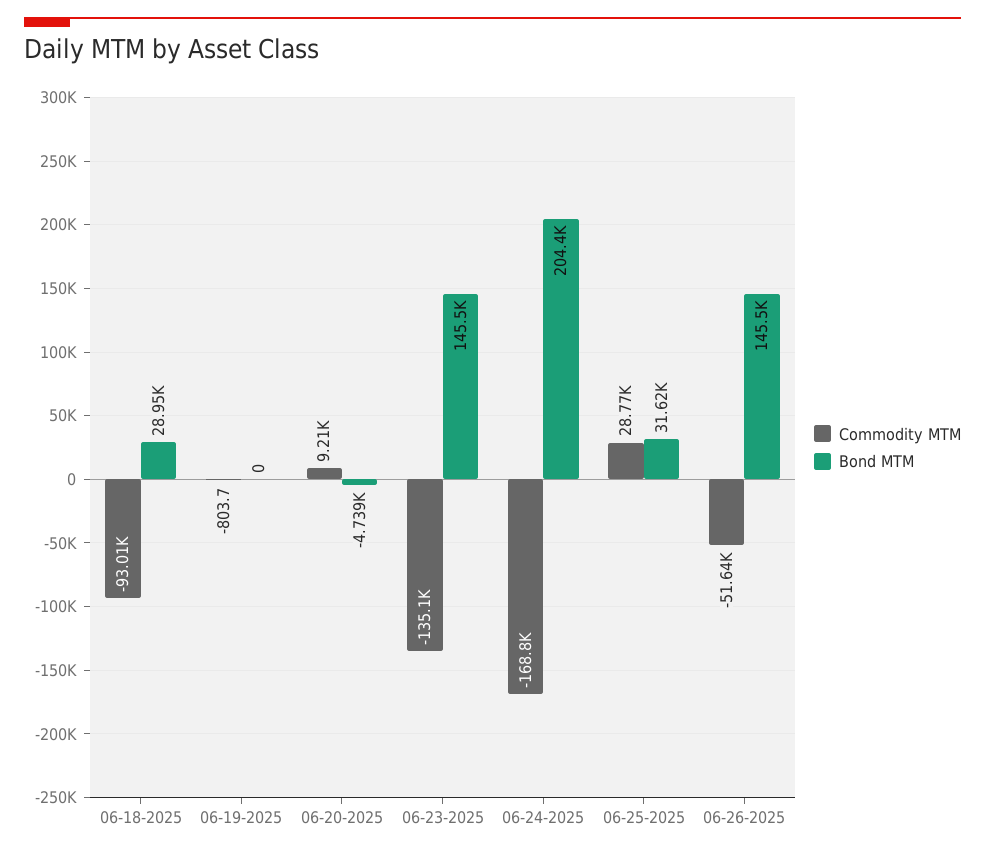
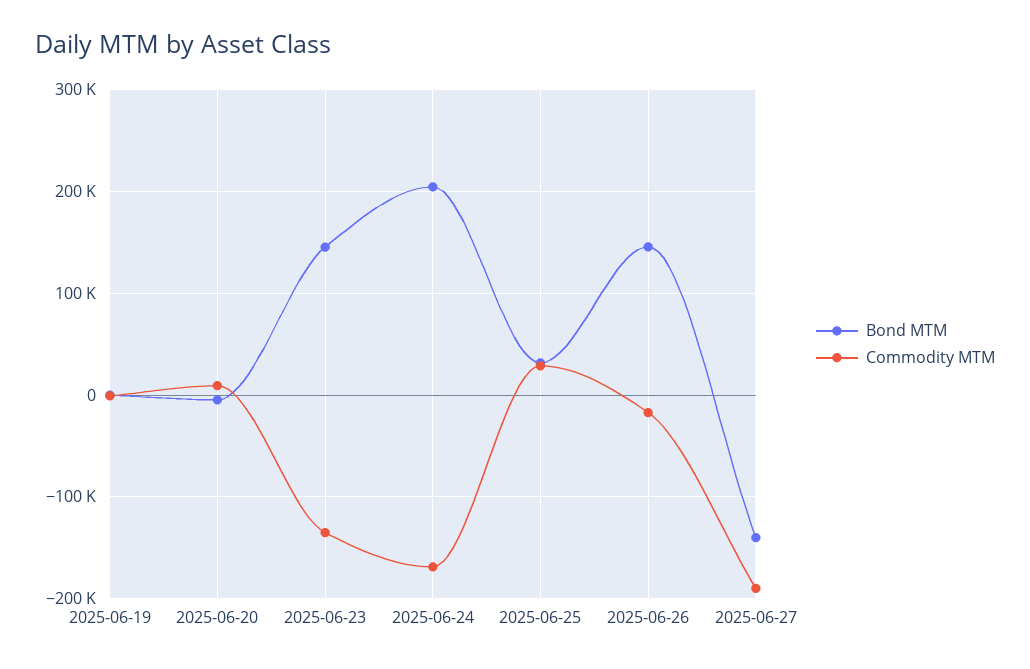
Commodity MTM, 06-18-2025: -93010 -> none
Bond MTM, 06-18-2025: 28950 -> none
Commodity MTM, 06-26-2025: -51640 -> -20000
Bond MTM, 2025-06-27: none -> -140000
Commodity MTM, 2025-06-27: none -> -190000

